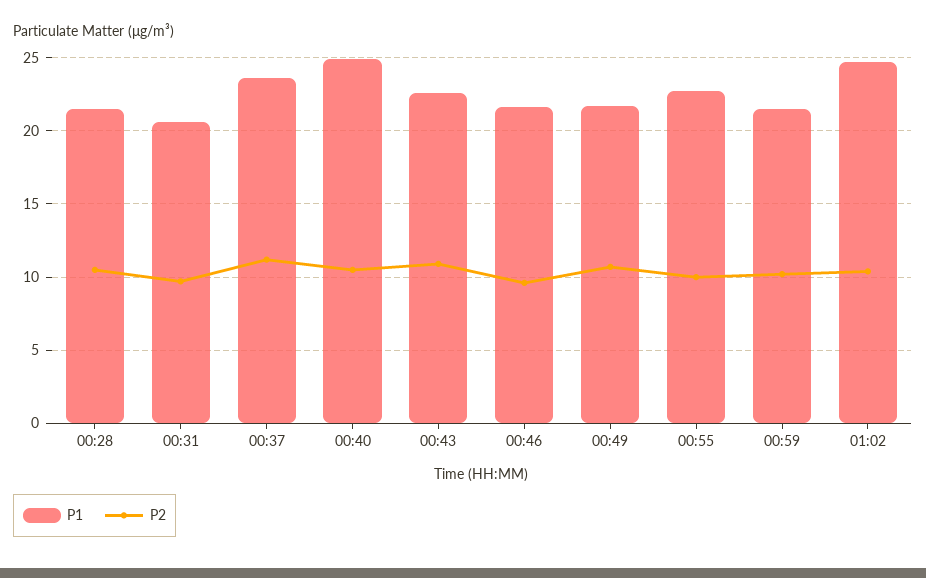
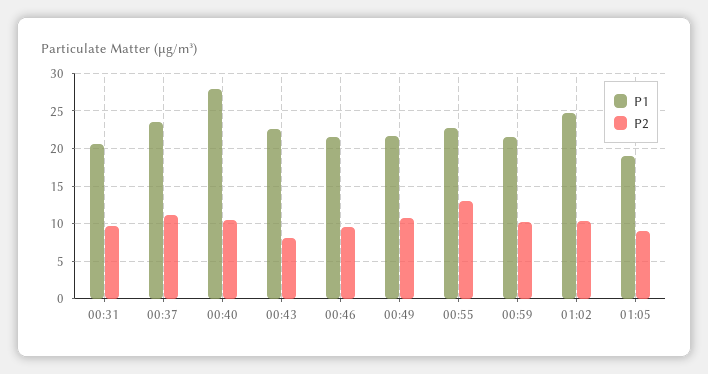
P1, 00:28: 21.5 -> none
P2, 00:28: 10.5 -> none
P1, 00:40: 25 -> 28
P2, 00:43: 11 -> 8
P2, 00:55: 10 -> 13
P1, 01:05: none -> 19
P2, 01:05: none -> 9

